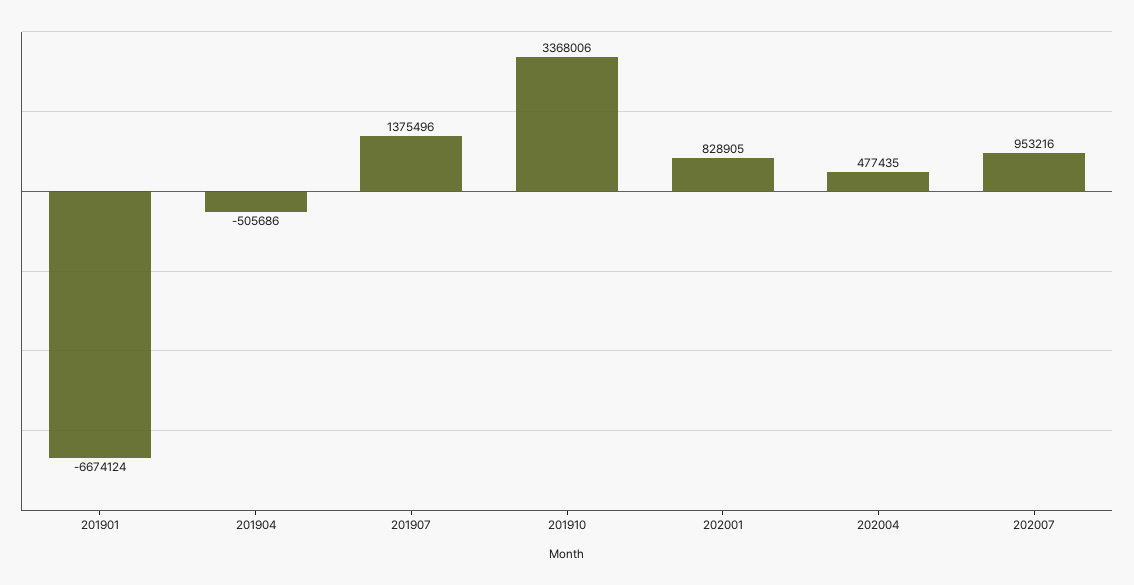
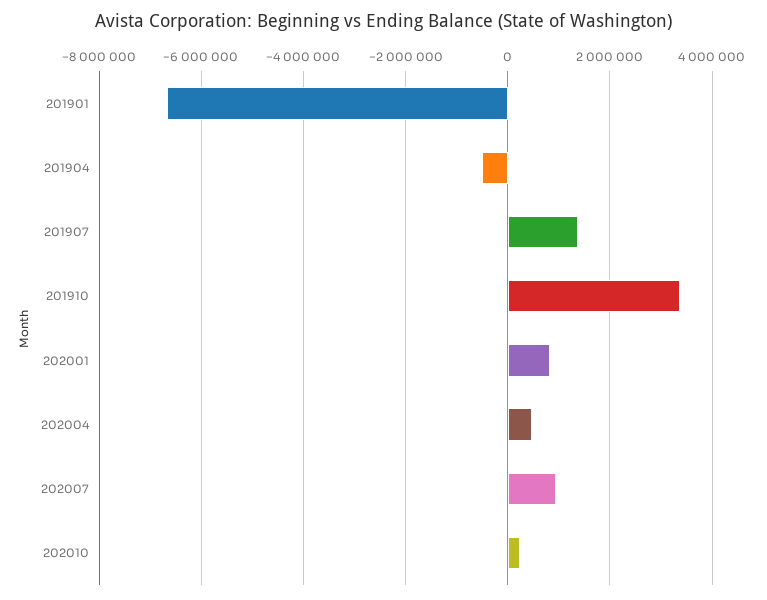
202010: none -> 200000

